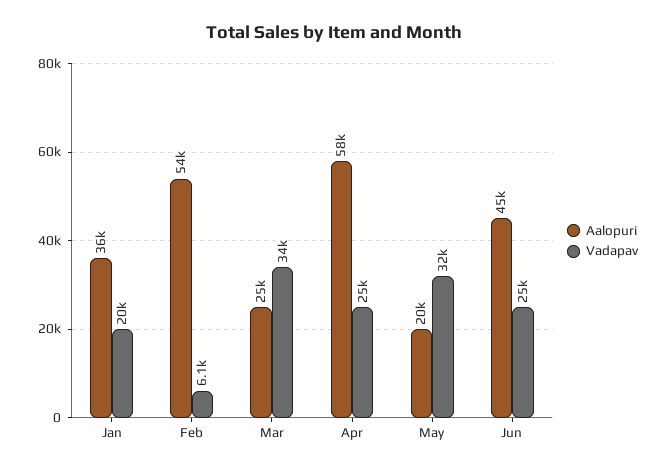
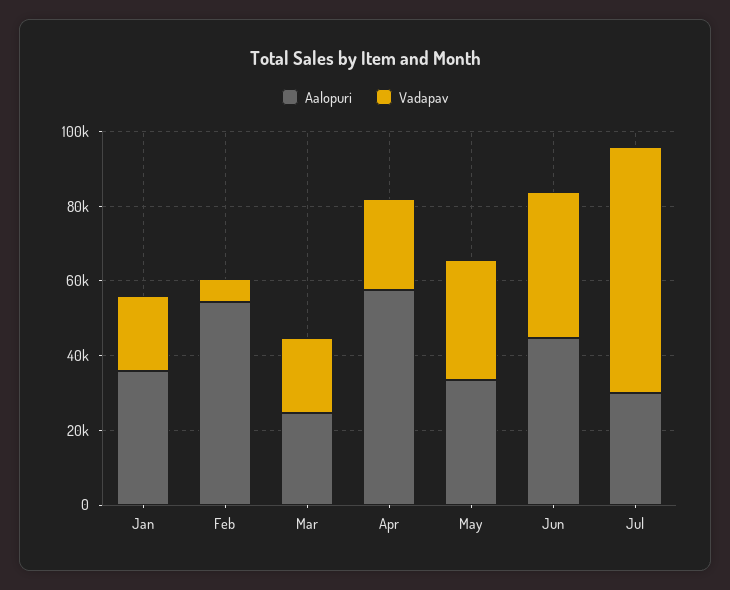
Vadapav, Mar: 34000 -> 20000
Aalopuri, May: 20000 -> 35000
Vadapav, Jun: 25000 -> 40000
Aalopuri, Jul: none -> 30000
Vadapav, Jul: none -> 65000

